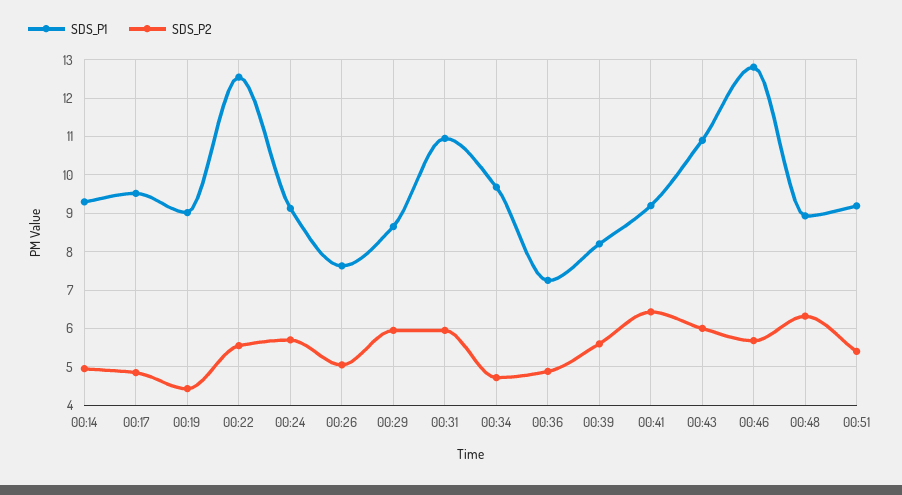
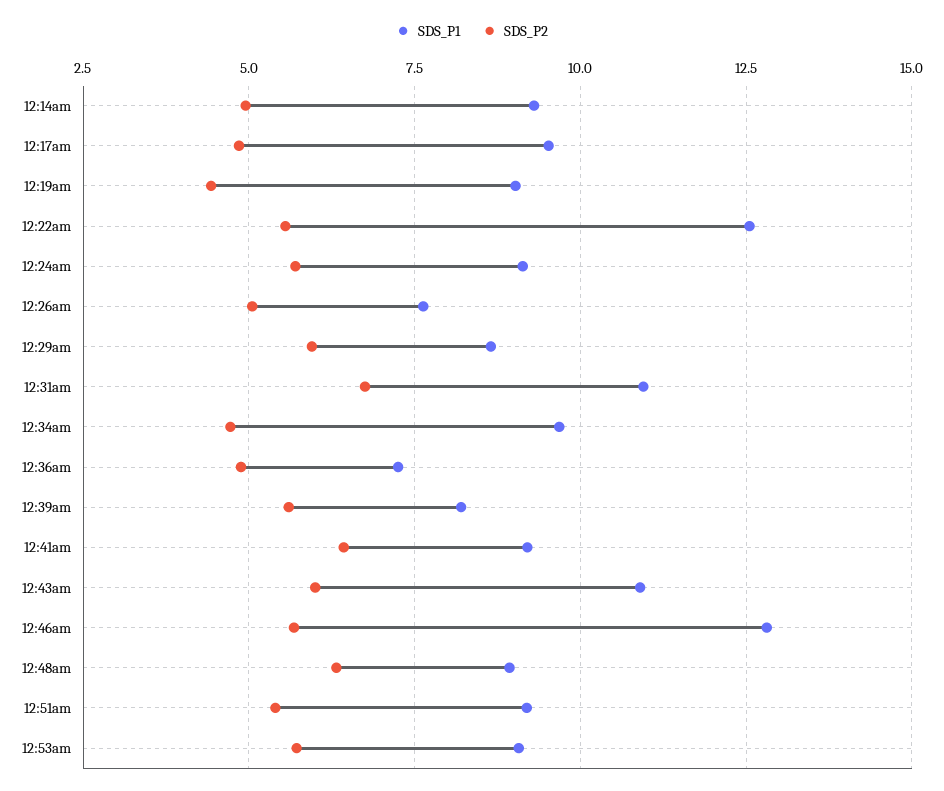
SDS_P2, 00:31: 6 -> 6.75
SDS_P1, 12:53am: none -> 9
SDS_P2, 12:53am: none -> 5.75

